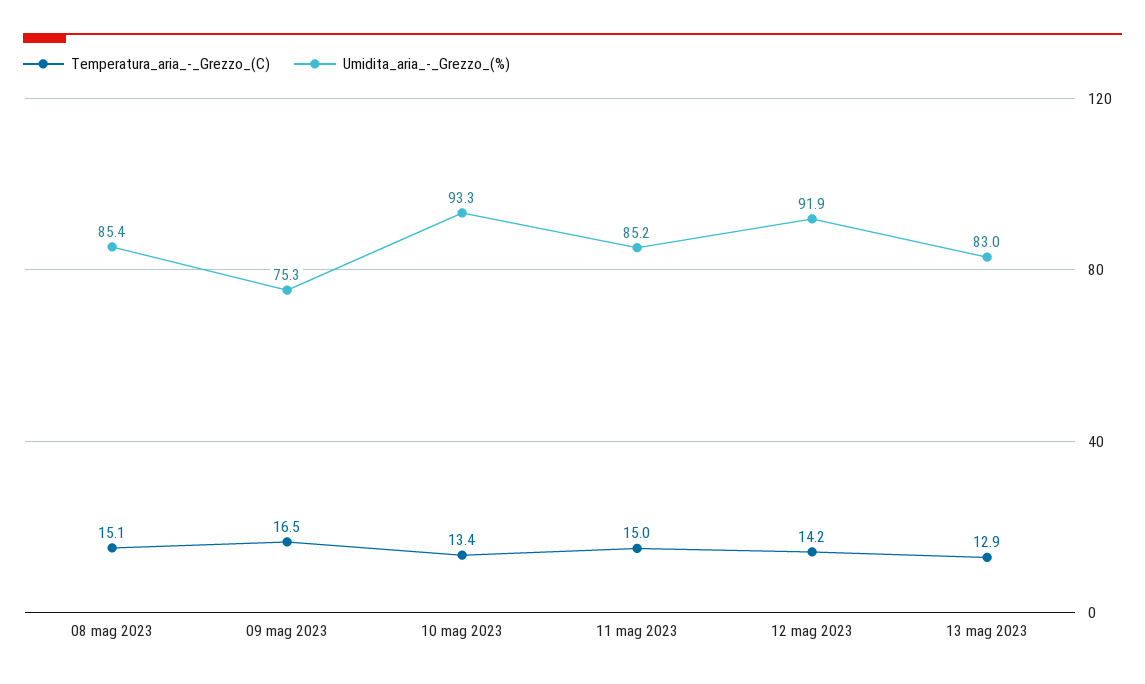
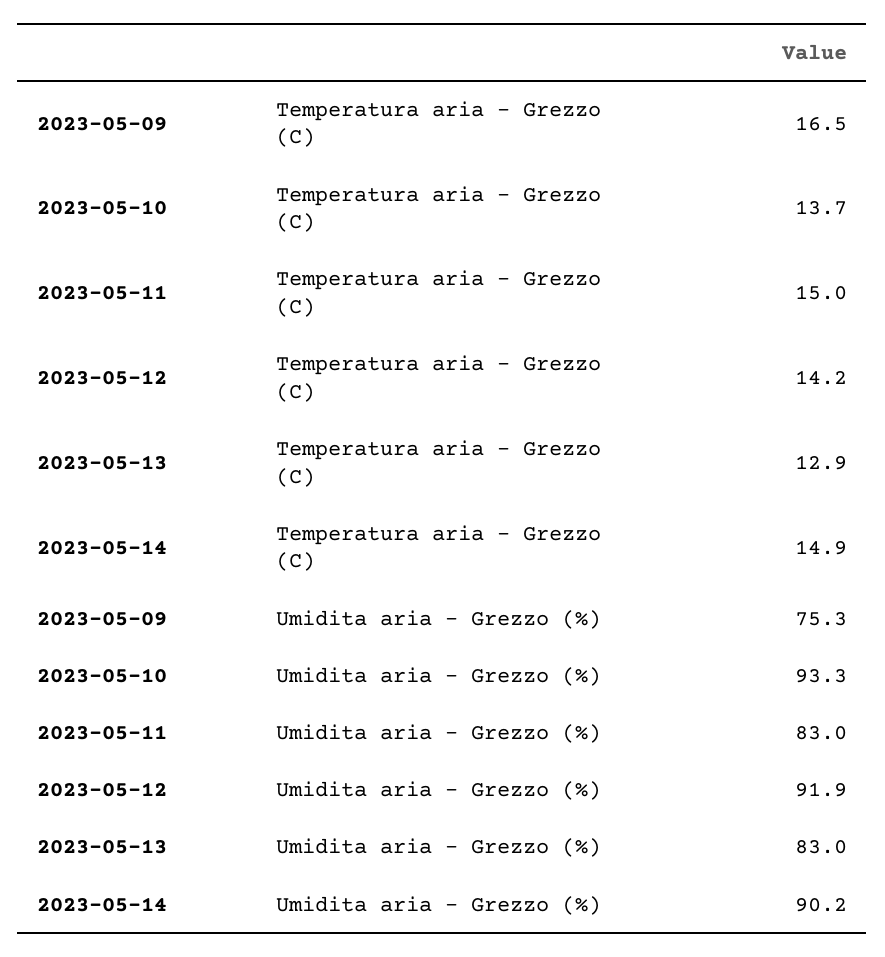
Temperatura_aria_-_Grezzo_(C), 08 mag 2023: 15.1 -> none
Umidita_aria_-_Grezzo_(%), 08 mag 2023: 85.4 -> none
Temperatura_aria_-_Grezzo_(C), 10 mag 2023: 13.4 -> 13.7
Umidita_aria_-_Grezzo_(%), 11 mag 2023: 85.2 -> 83
Temperatura_aria_-_Grezzo_(C), 2023-05-14: none -> 14.9
Umidita_aria_-_Grezzo_(%), 2023-05-14: none -> 90.2

